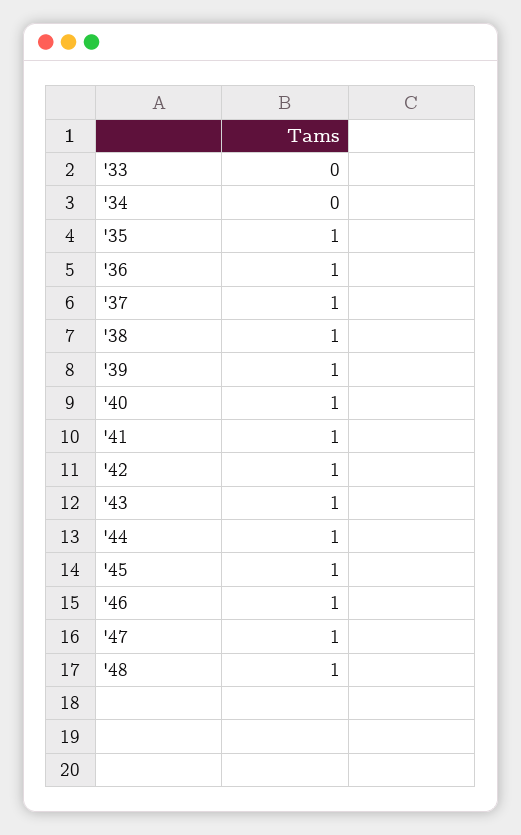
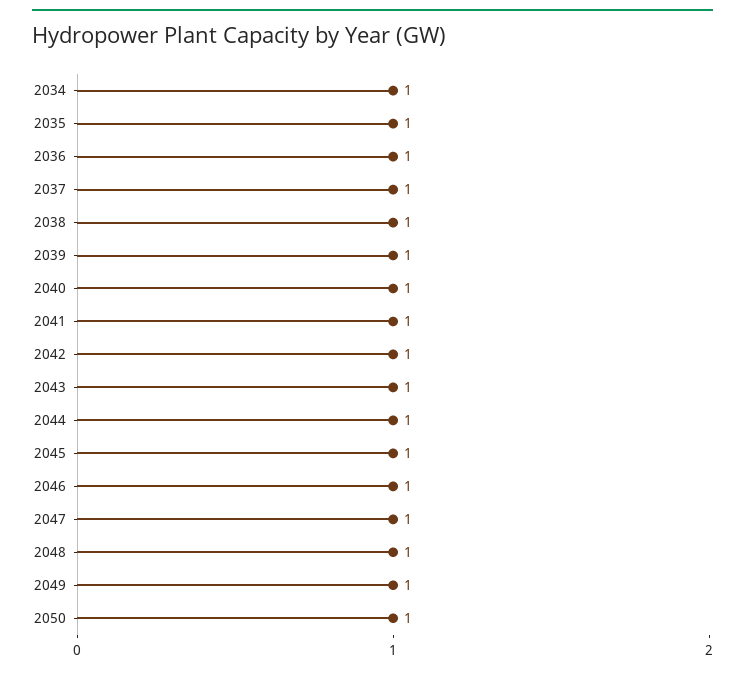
'33: 0 -> none
'34: 0 -> 1
2049: none -> 1
2050: none -> 1

